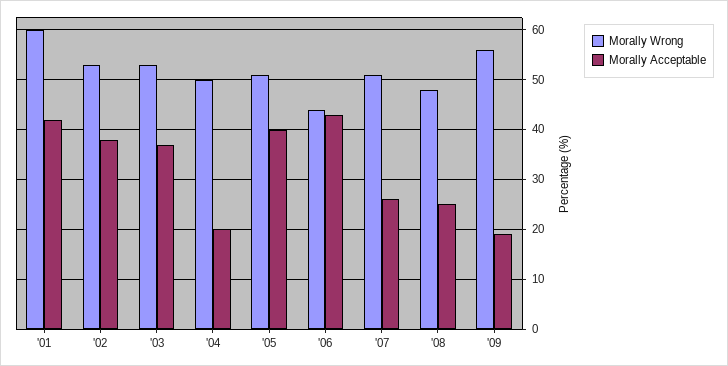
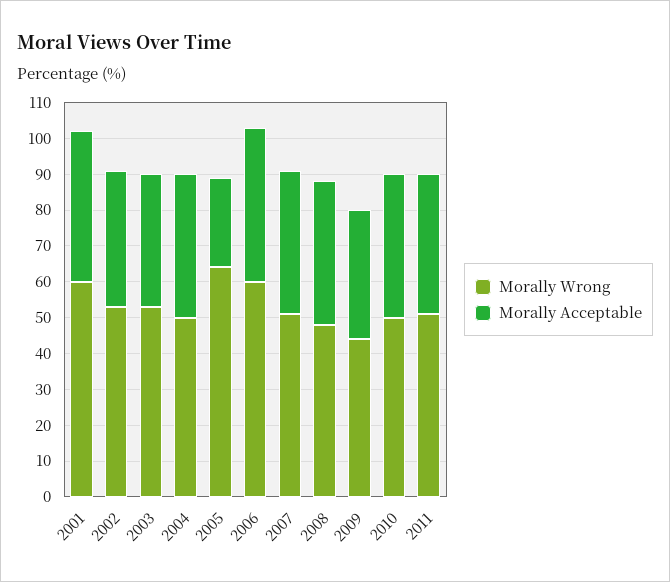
Morally Acceptable, '04: 20 -> 40
Morally Wrong, '05: 50 -> 65
Morally Acceptable, '05: 40 -> 25
Morally Wrong, '06: 45 -> 60
Morally Acceptable, '07: 25 -> 40
Morally Acceptable, '08: 25 -> 40
Morally Wrong, '09: 55 -> 45
Morally Acceptable, '09: 20 -> 35
Morally Wrong, 2010: none -> 50
Morally Acceptable, 2010: none -> 40
Morally Wrong, 2011: none -> 50
Morally Acceptable, 2011: none -> 40

